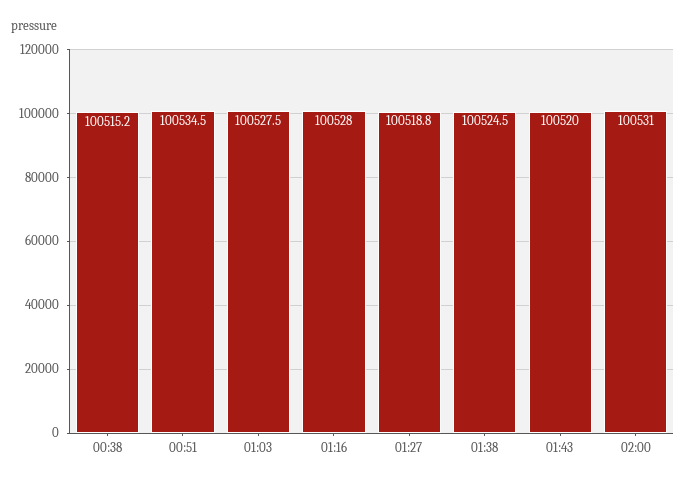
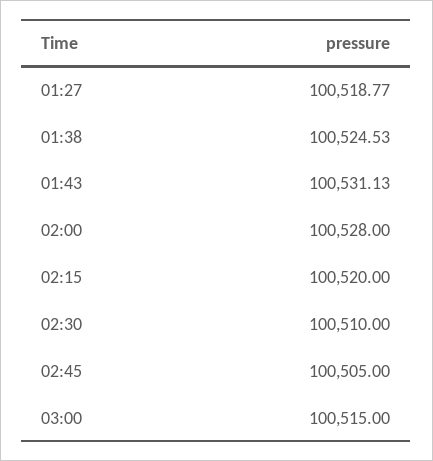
00:38: 100515.2 -> none
00:51: 100534.5 -> none
01:03: 100527.5 -> none
01:16: 100528 -> none
01:43: 100520 -> 100531.13
02:00: 100531 -> 100528
02:15: none -> 100520
02:30: none -> 100510
02:45: none -> 100505
03:00: none -> 100515

